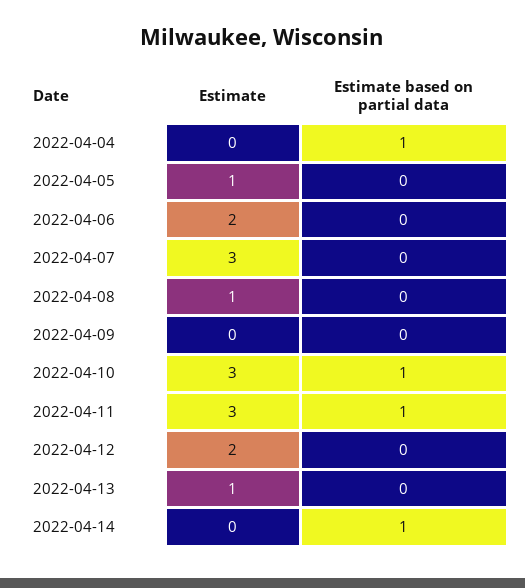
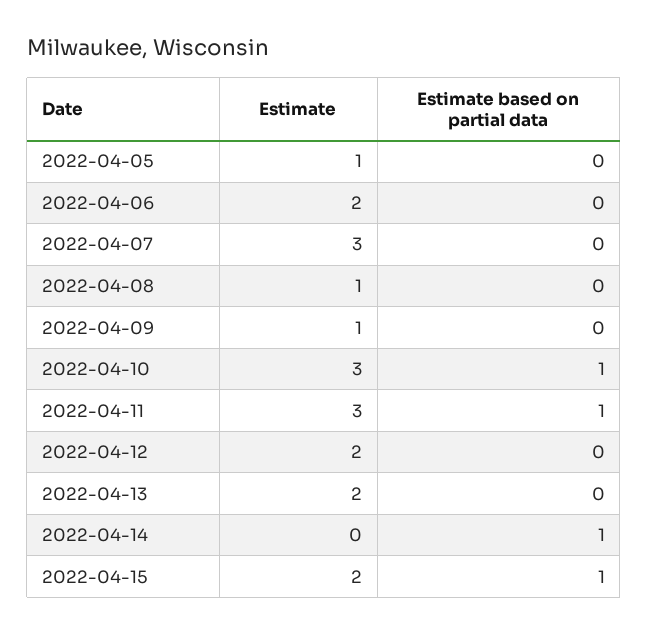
Estimate, 2022-04-04: 0 -> none
Estimate based on partial data, 2022-04-04: 1 -> none
Estimate, 2022-04-09: 0 -> 1
Estimate, 2022-04-13: 1 -> 2
Estimate, 2022-04-15: none -> 2
Estimate based on partial data, 2022-04-15: none -> 1

